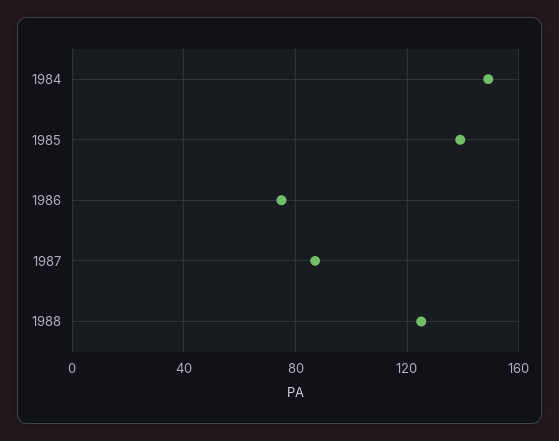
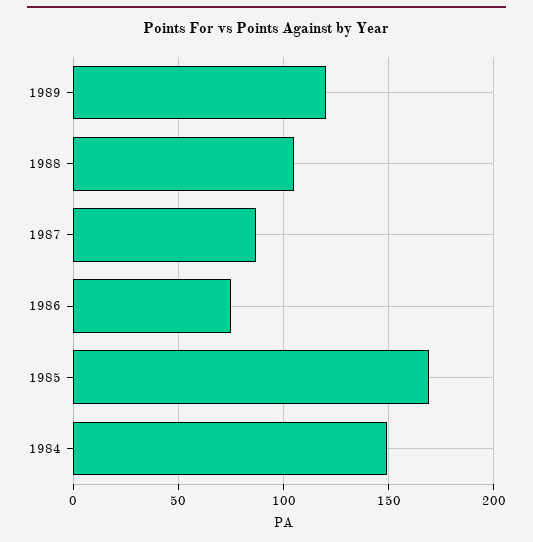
1985: 140 -> 170
1988: 125 -> 105
1989: none -> 120

